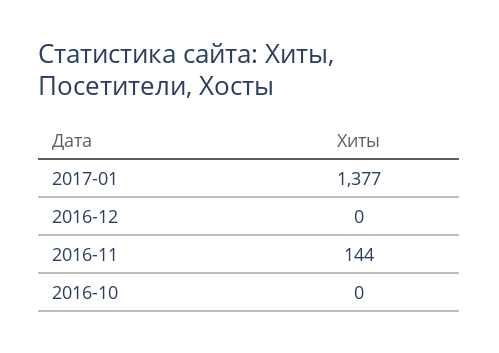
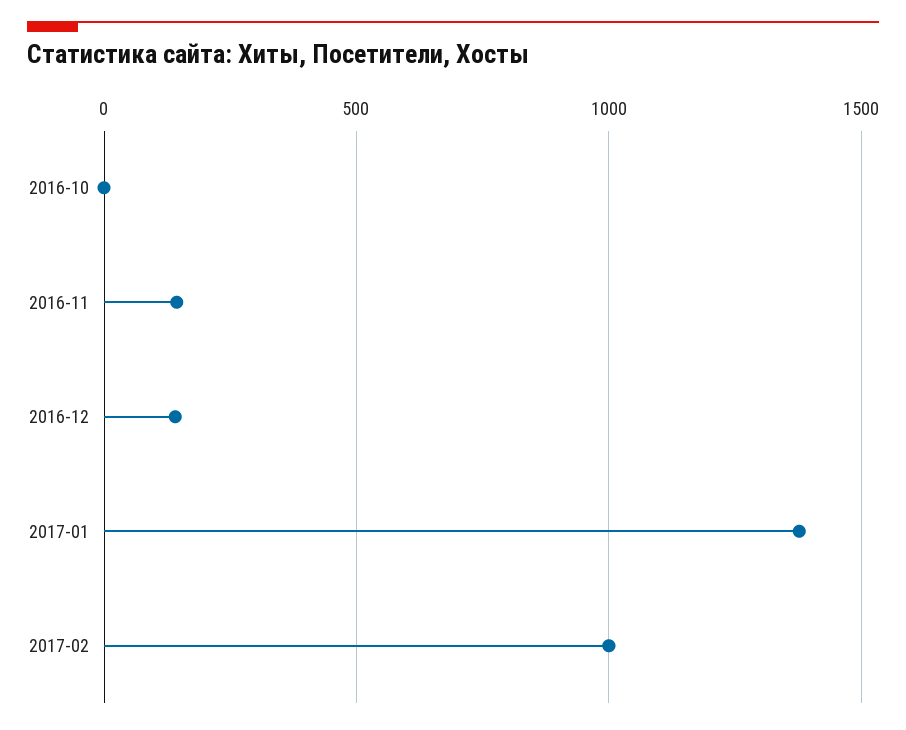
2016-12: 0 -> 150
2017-02: none -> 1000

